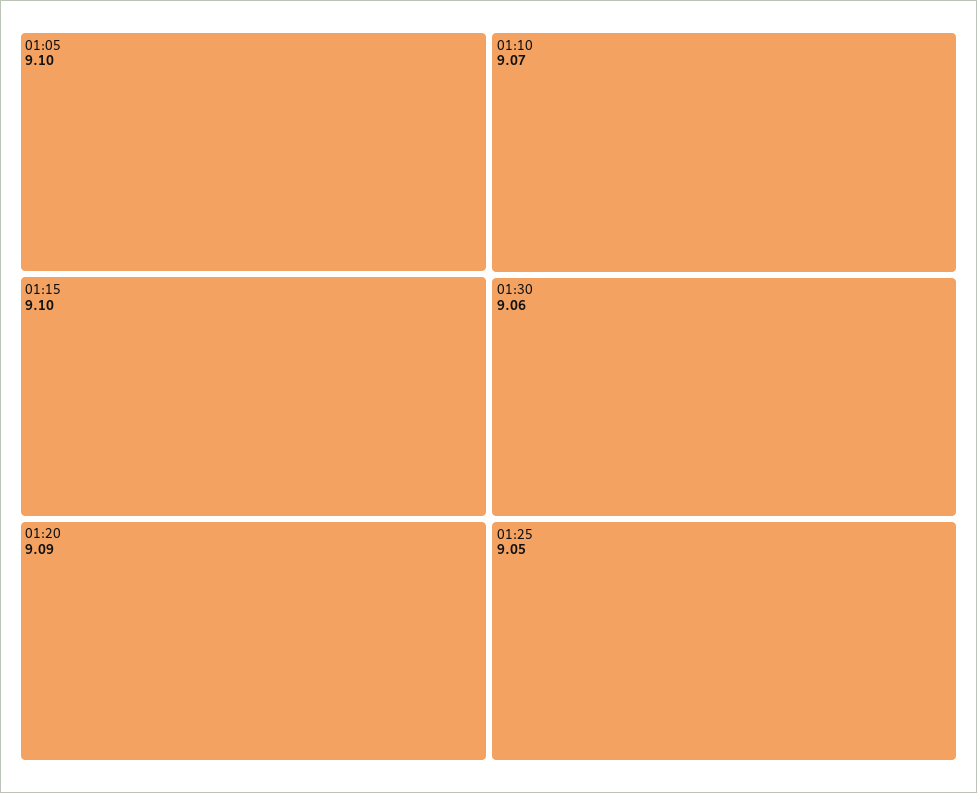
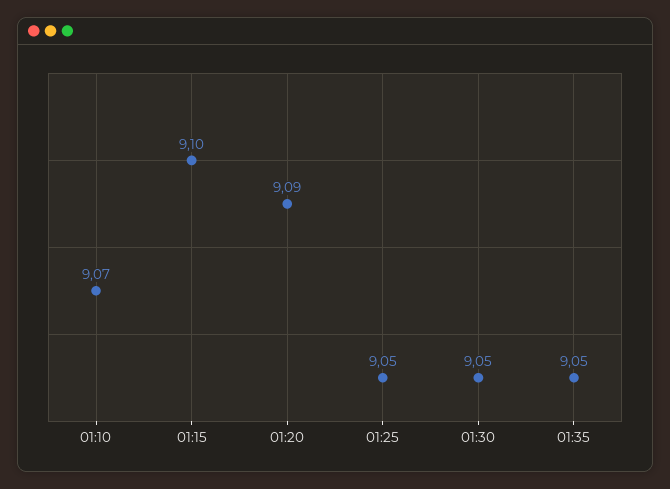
01:05: 9.1 -> none
01:30: 9.06 -> 9.05
01:35: none -> 9.05

